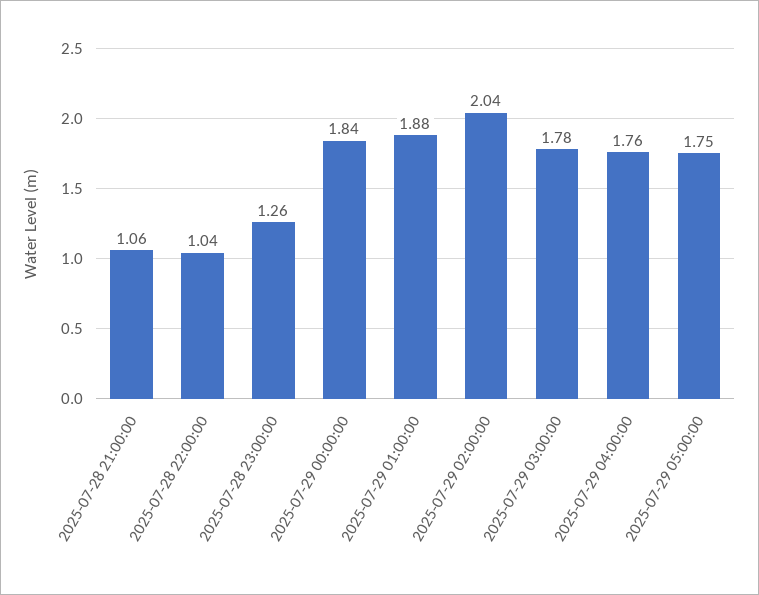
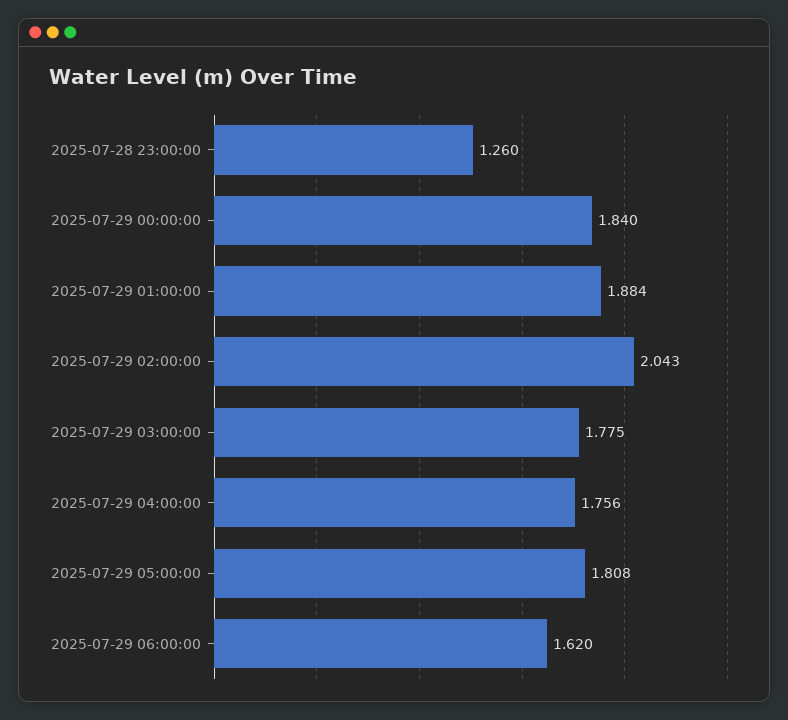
2025-07-28 21:00:00: 1.06 -> none
2025-07-28 22:00:00: 1.04 -> none
2025-07-29 05:00:00: 1.75 -> 1.808
2025-07-29 06:00:00: none -> 1.62

